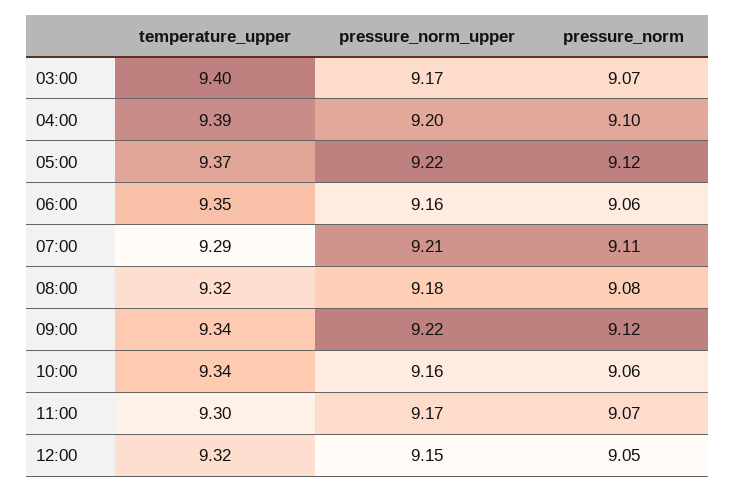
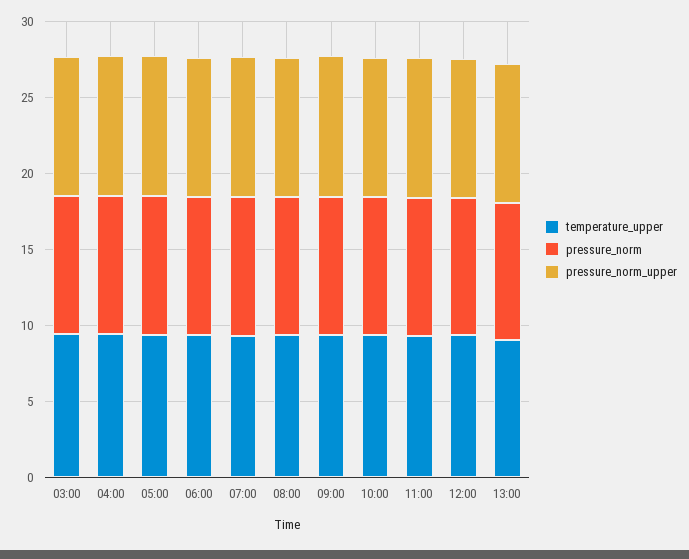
temperature_upper, 13:00: none -> 9
pressure_norm, 13:00: none -> 9
pressure_norm_upper, 13:00: none -> 9

